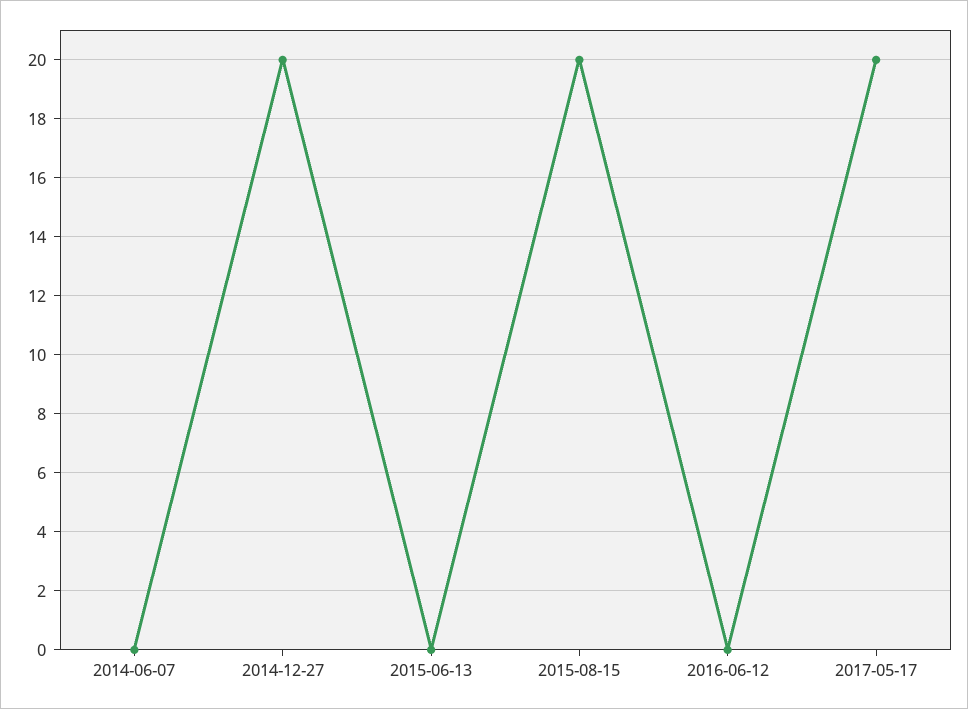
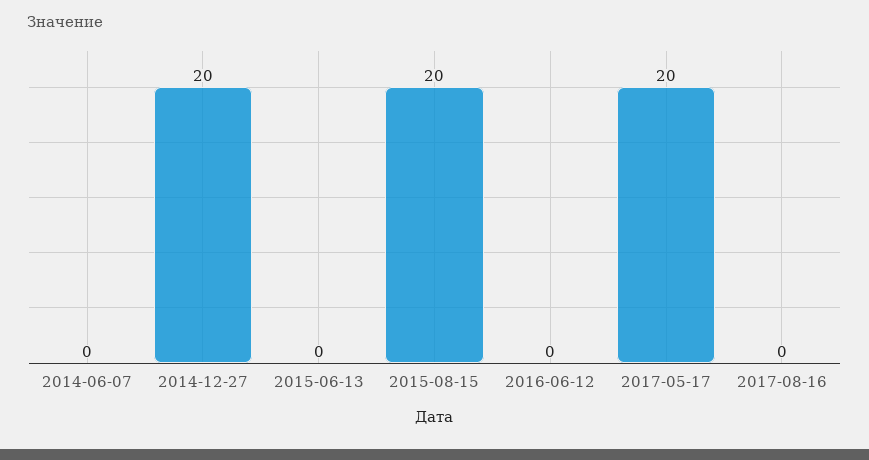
2017-08-16: none -> 0

